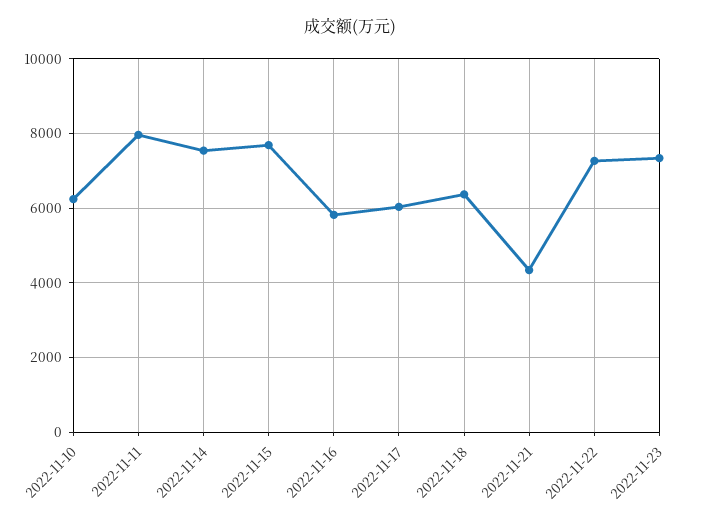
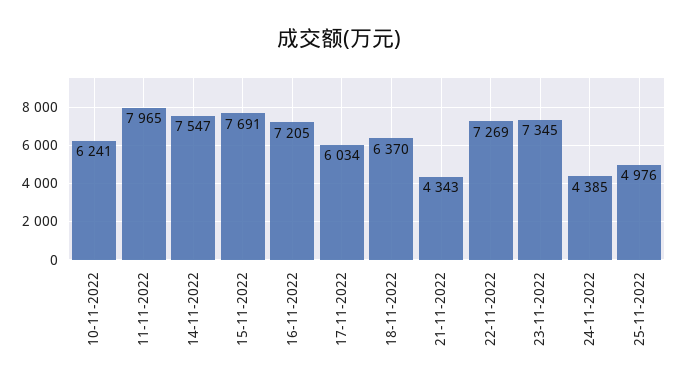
2022-11-16: 5800 -> 7205
24-11-2022: none -> 4385
25-11-2022: none -> 4976

